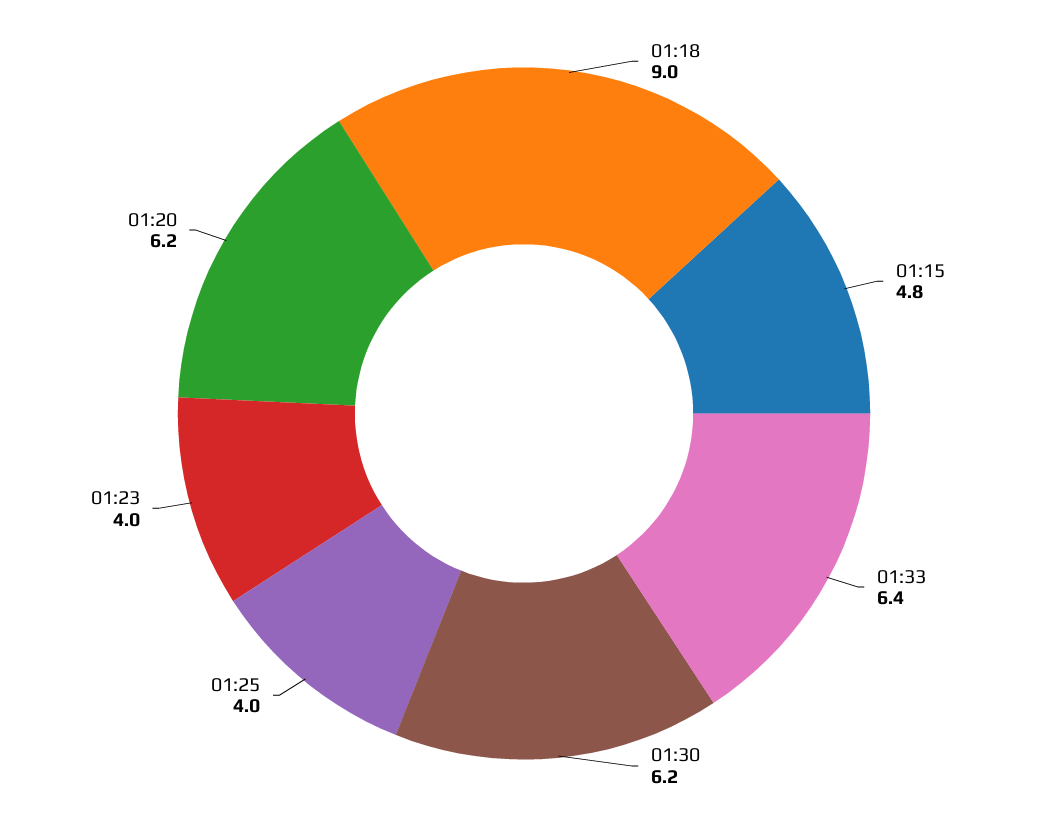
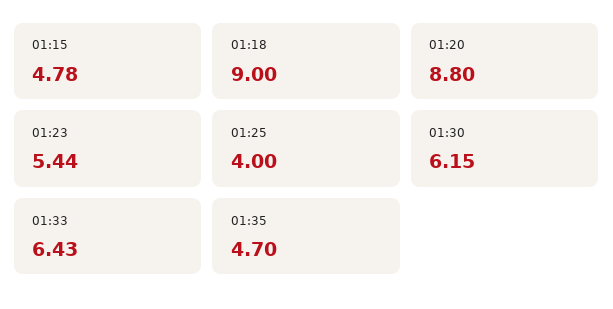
01:23: 4 -> 5.44
01:20: 6.2 -> 8.8
01:35: none -> 4.7

